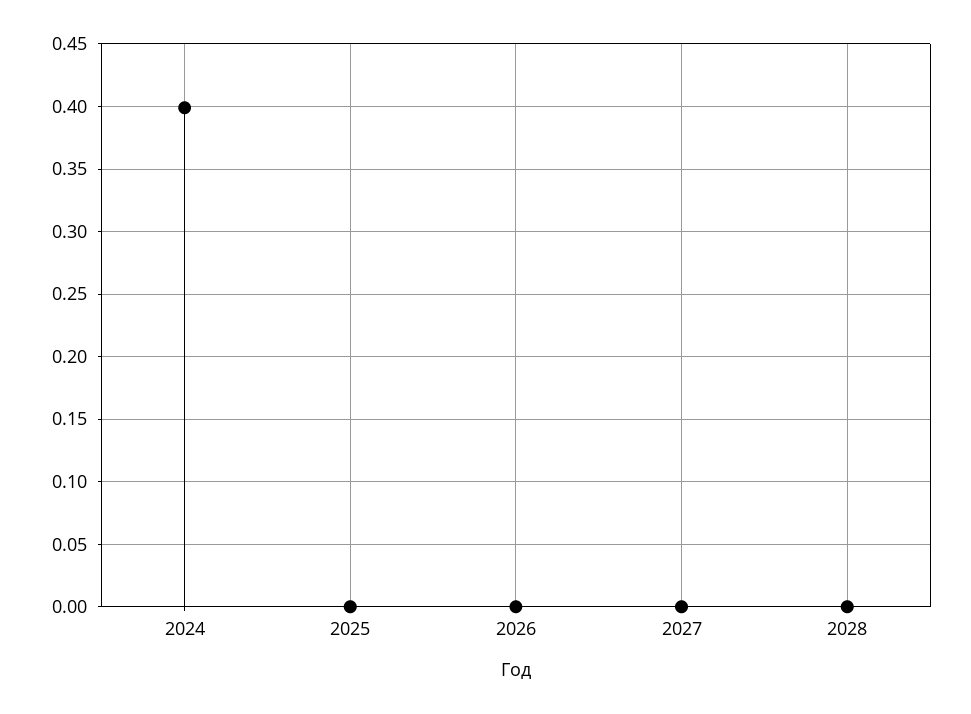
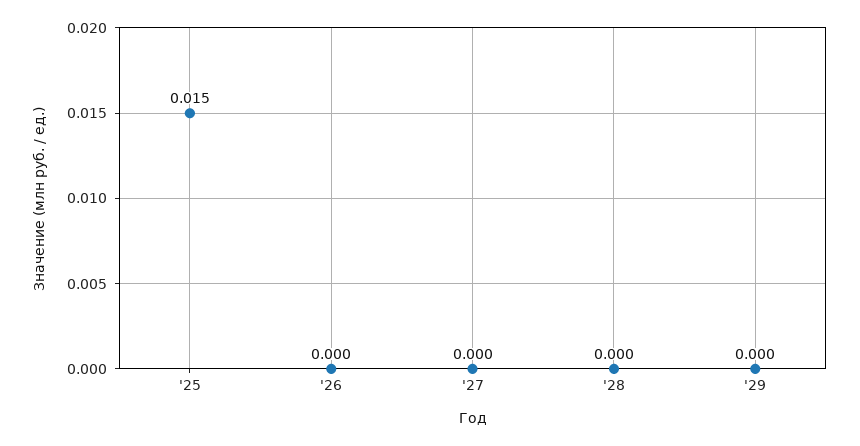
2024: 0.4 -> none
2025: 0 -> 0.015
'29: none -> 0

